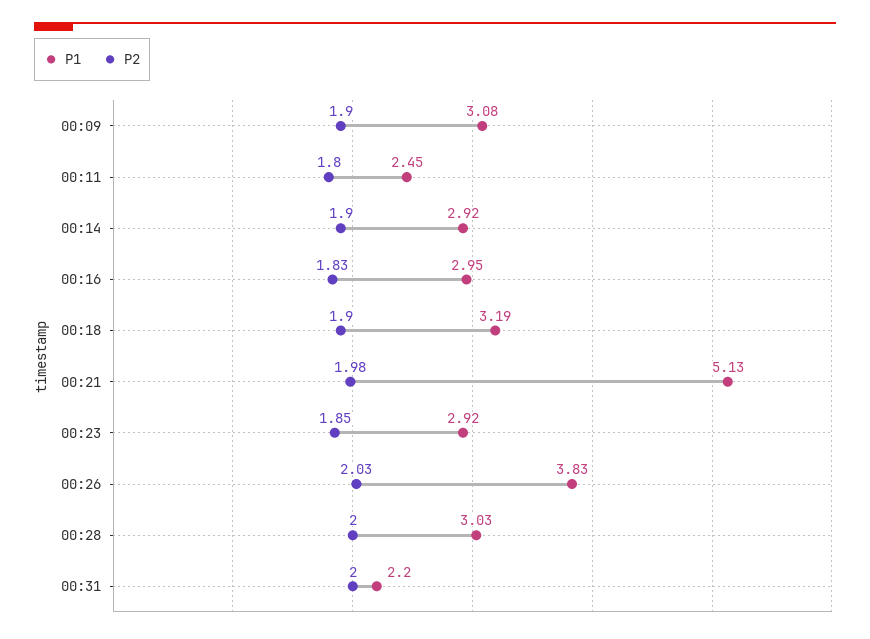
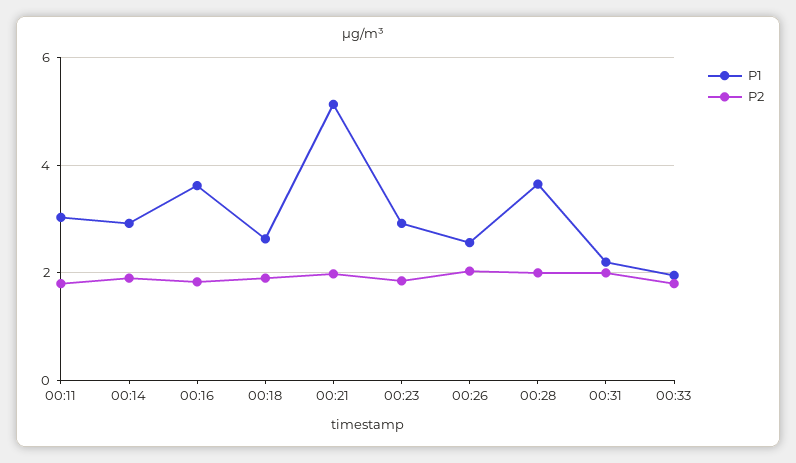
P1, 00:09: 3.08 -> none
P2, 00:09: 1.9 -> none
P1, 00:11: 2.45 -> 3
P1, 00:16: 2.95 -> 3.6
P1, 00:18: 3.19 -> 2.6
P1, 00:26: 3.83 -> 2.6
P1, 00:28: 3.03 -> 3.6
P1, 00:33: none -> 2
P2, 00:33: none -> 1.8

